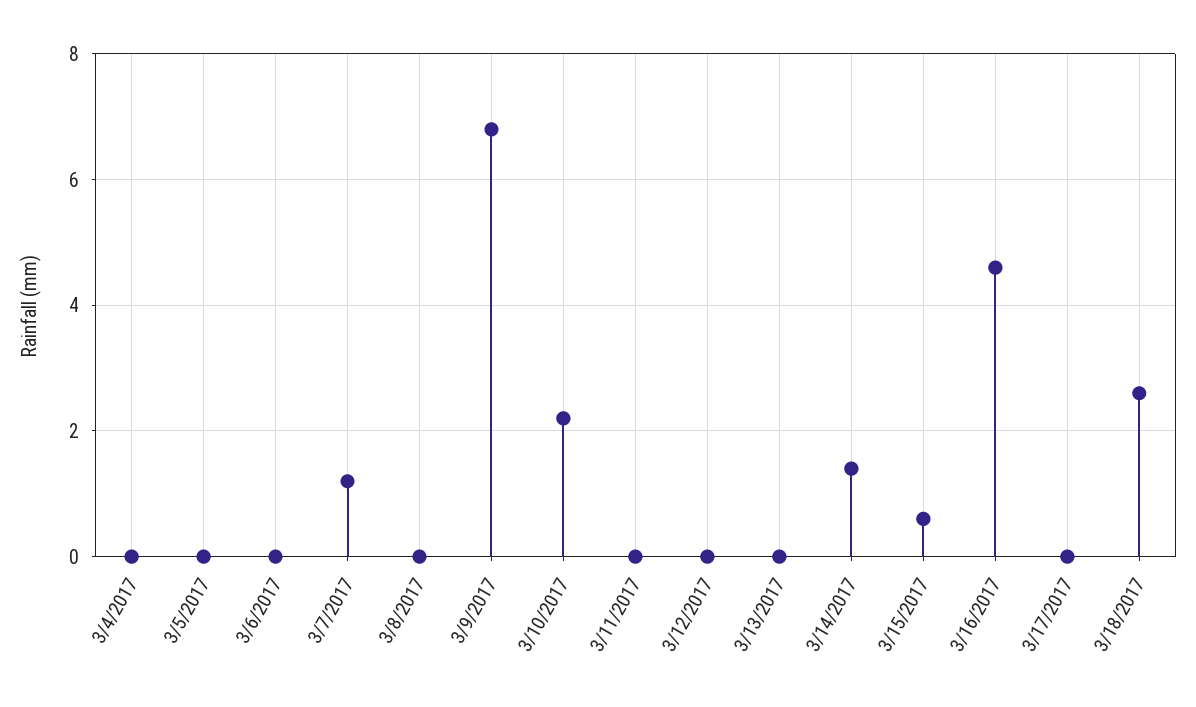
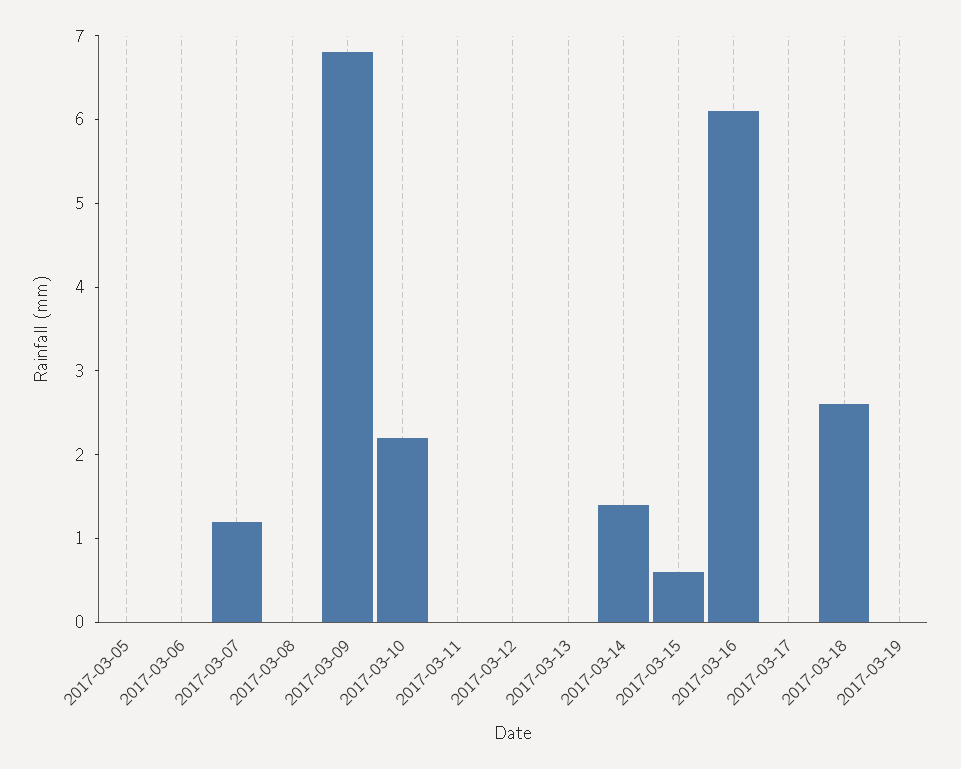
3/4/2017: 0 -> none
3/16/2017: 4.5 -> 6.1
2017-03-19: none -> 0

